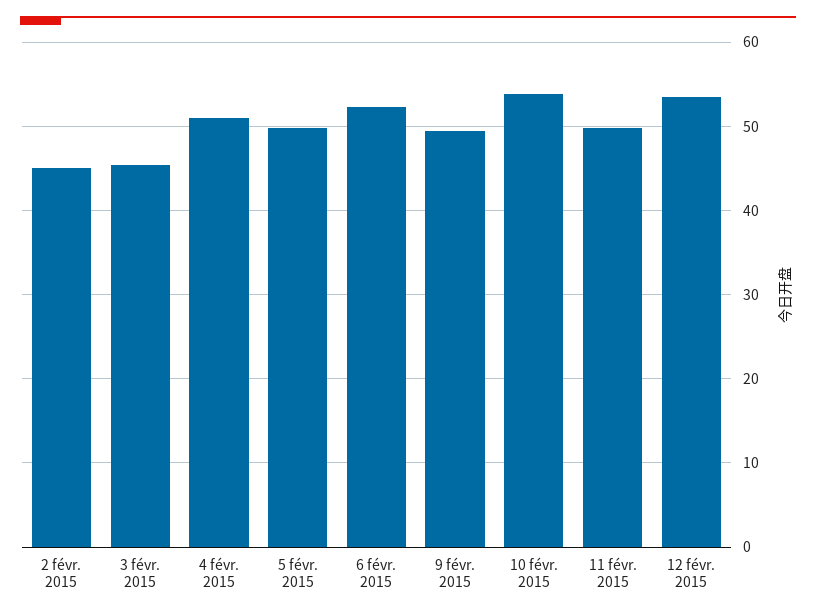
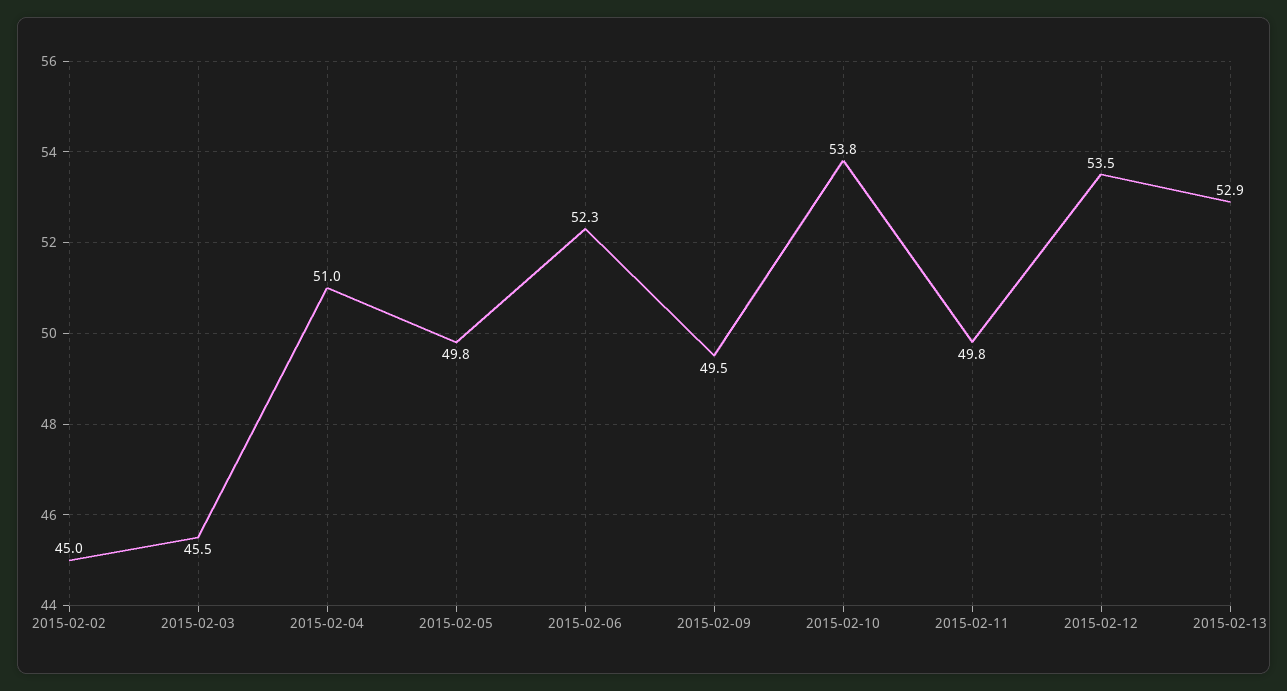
2015-02-13: none -> 52.9

